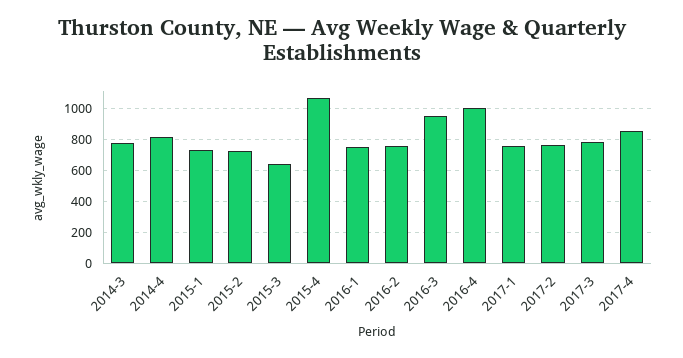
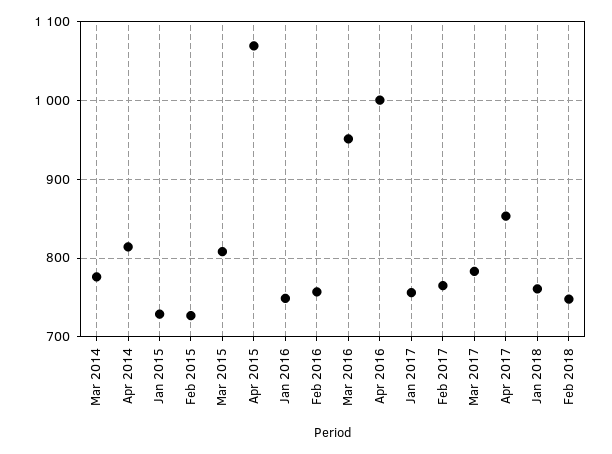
2015-3: 650 -> 810
Jan 2018: none -> 760
Feb 2018: none -> 750

